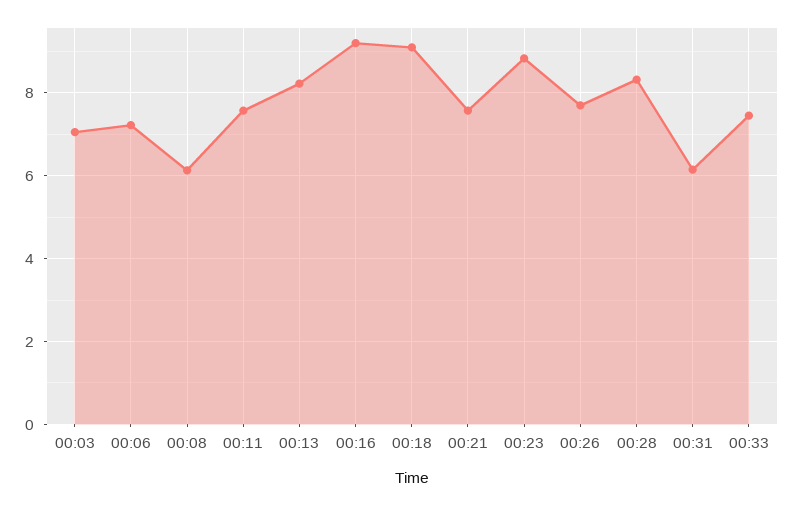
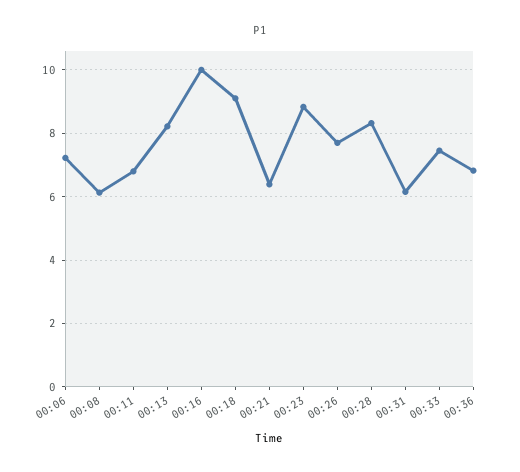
00:03: 7 -> none
00:11: 7.6 -> 6.8
00:16: 9.2 -> 10
00:21: 7.6 -> 6.4
00:36: none -> 6.8

